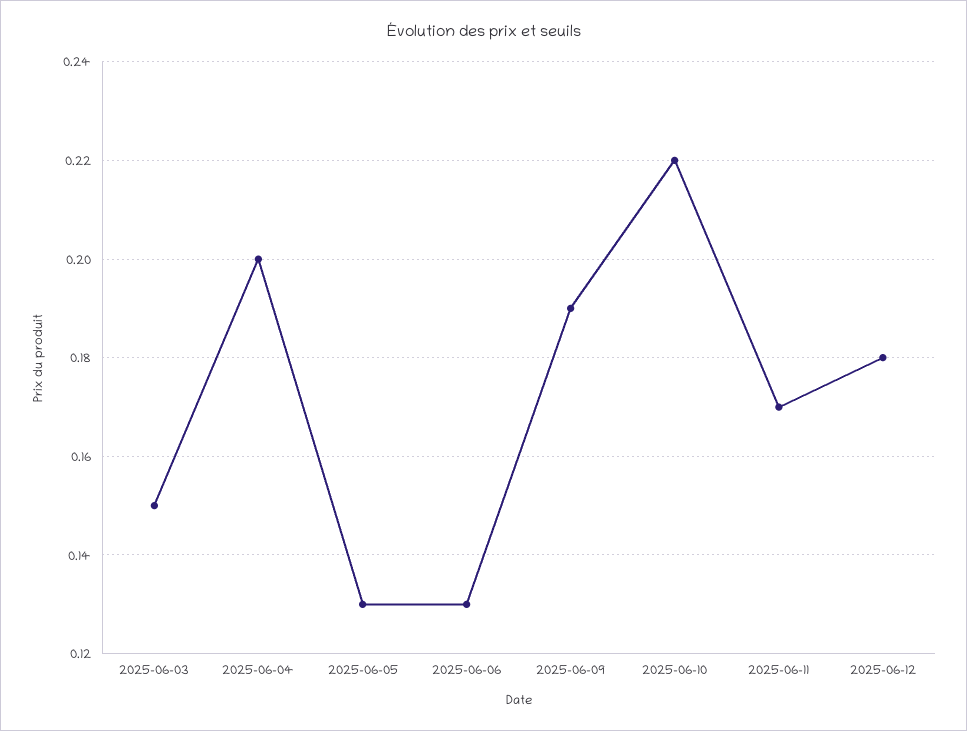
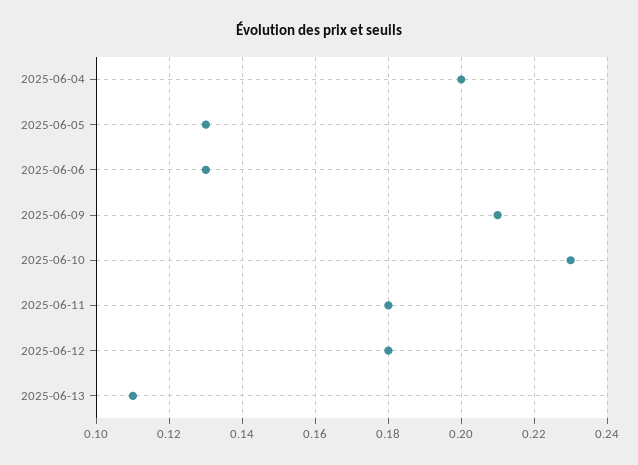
2025-06-03: 0.15 -> none
2025-06-09: 0.19 -> 0.21
2025-06-10: 0.22 -> 0.23
2025-06-11: 0.17 -> 0.18
2025-06-13: none -> 0.11

